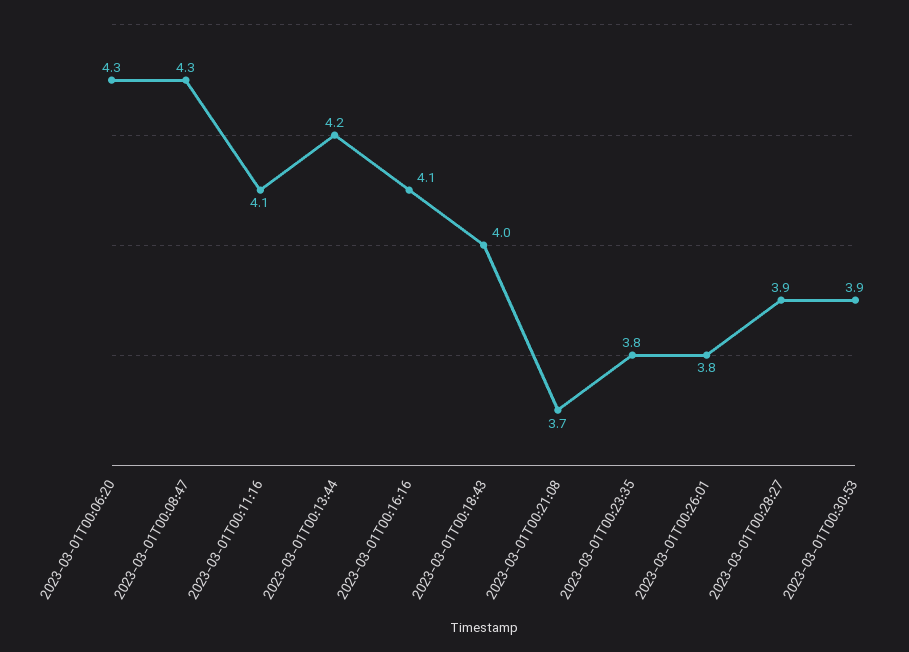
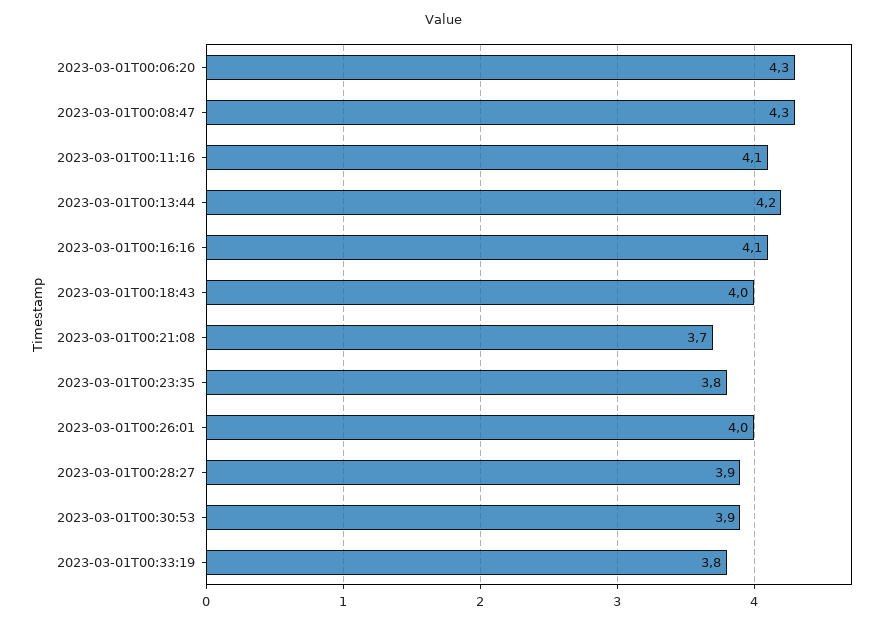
2023-03-01T00:26:01: 3.8 -> 4
2023-03-01T00:33:19: none -> 3.8

